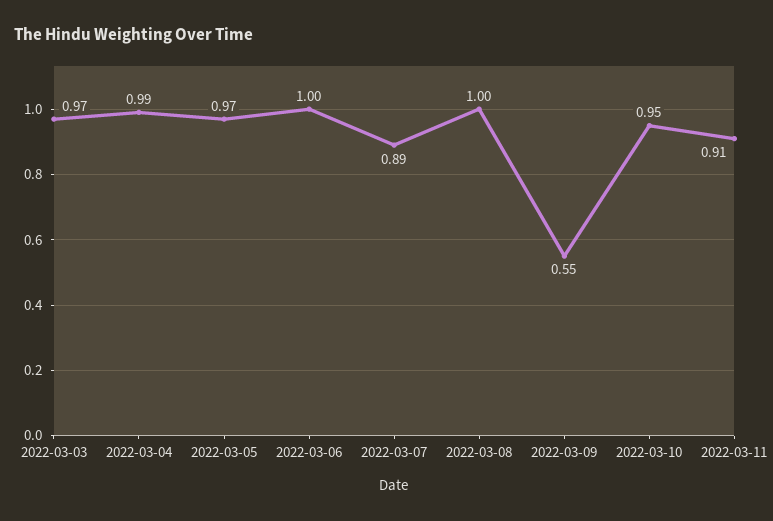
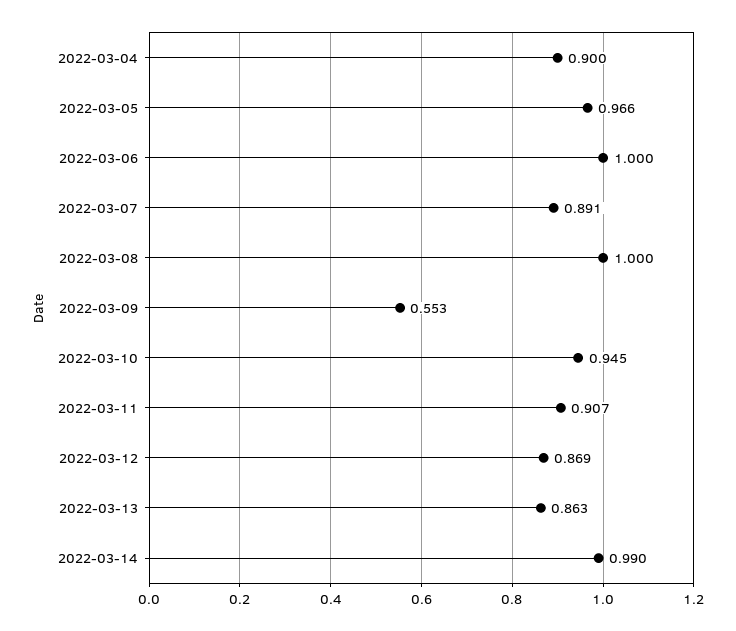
2022-03-03: 0.97 -> none
2022-03-04: 0.99 -> 0.9
2022-03-12: none -> 0.869
2022-03-13: none -> 0.863
2022-03-14: none -> 0.99

